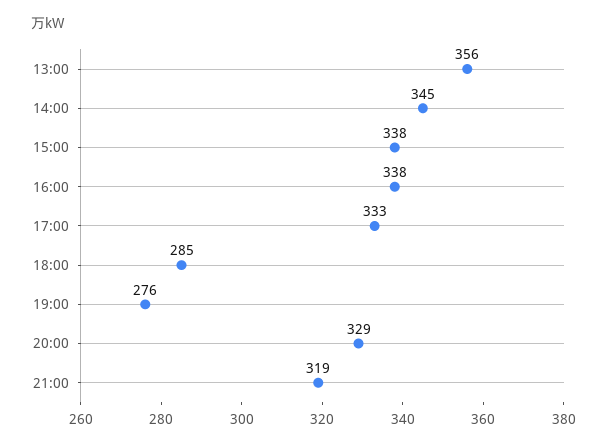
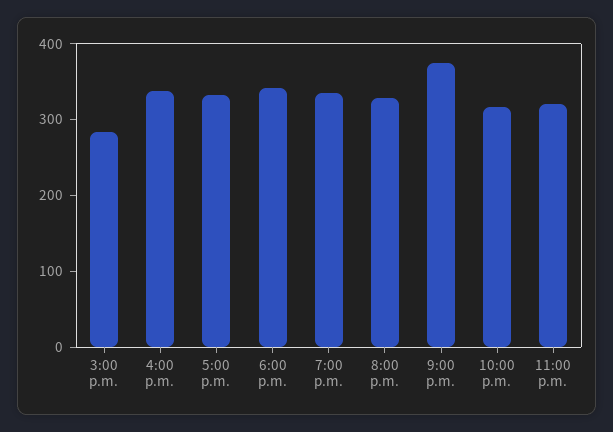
13:00: 356 -> none
14:00: 345 -> none
15:00: 338 -> 280
18:00: 285 -> 340
19:00: 276 -> 340
21:00: 319 -> 380
10:00 p.m.: none -> 320
11:00 p.m.: none -> 320

